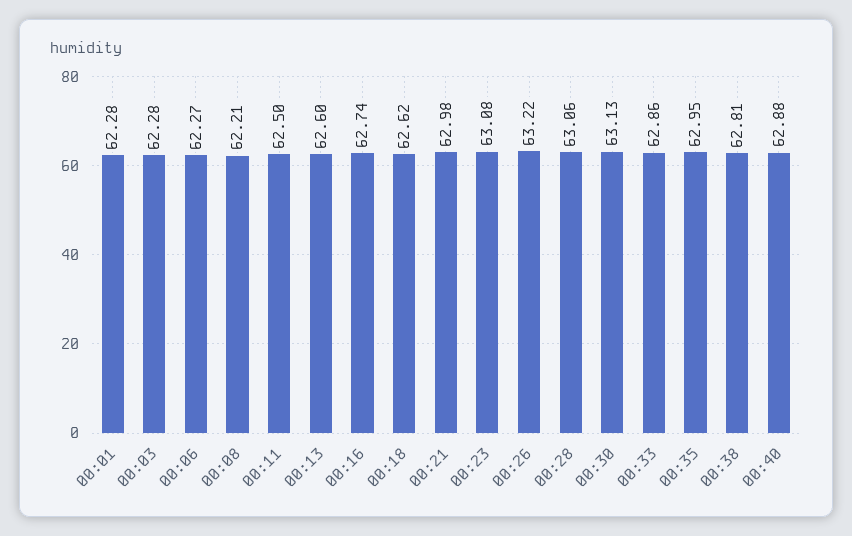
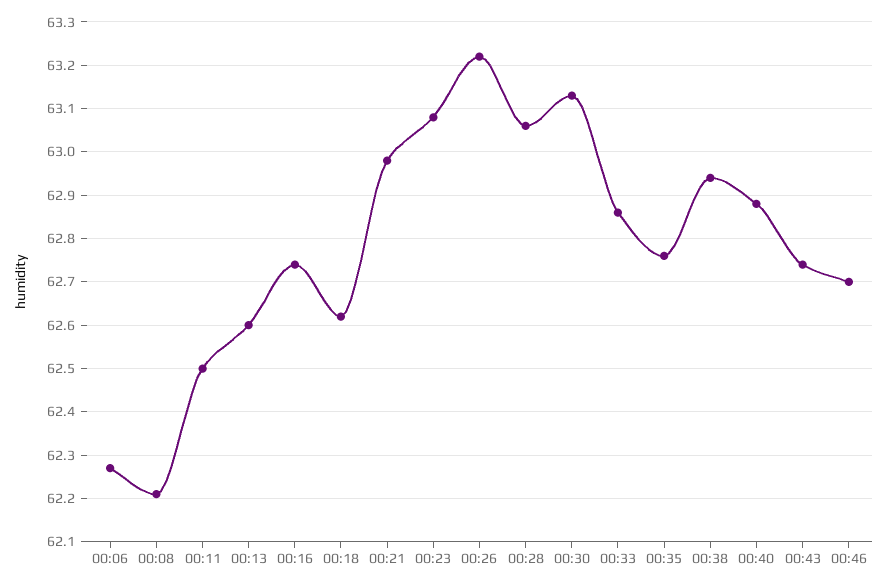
00:01: 62.28 -> none
00:03: 62.28 -> none
00:35: 62.95 -> 62.75
00:38: 62.81 -> 62.95
00:43: none -> 62.75
00:46: none -> 62.7

